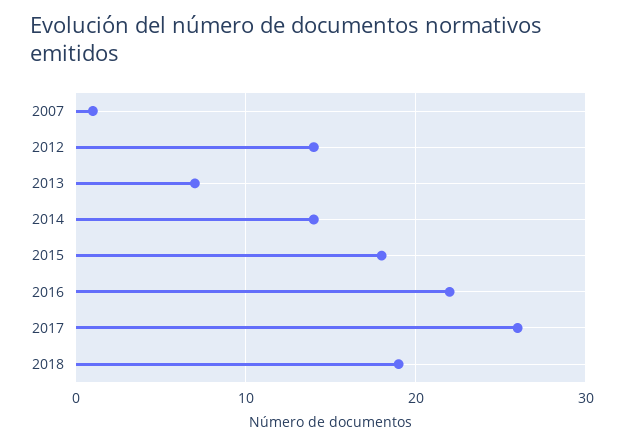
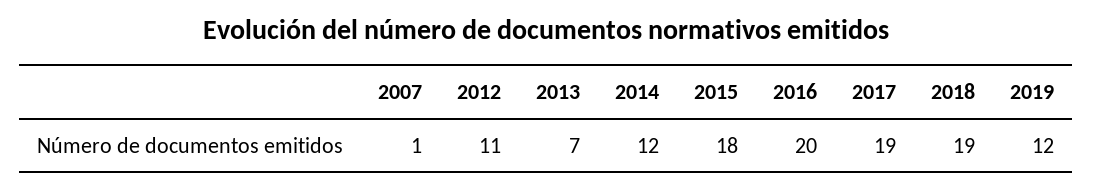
2012: 14 -> 11
2014: 14 -> 12
2016: 22 -> 20
2017: 26 -> 19
2019: none -> 12

